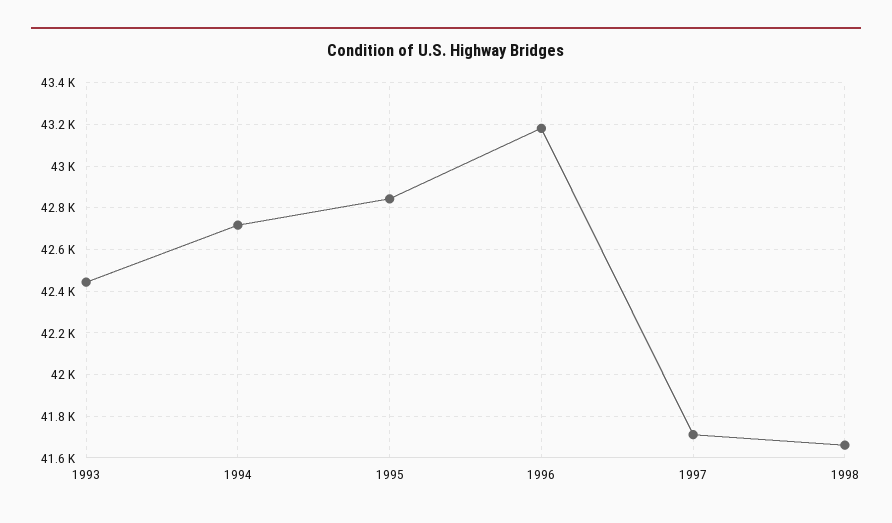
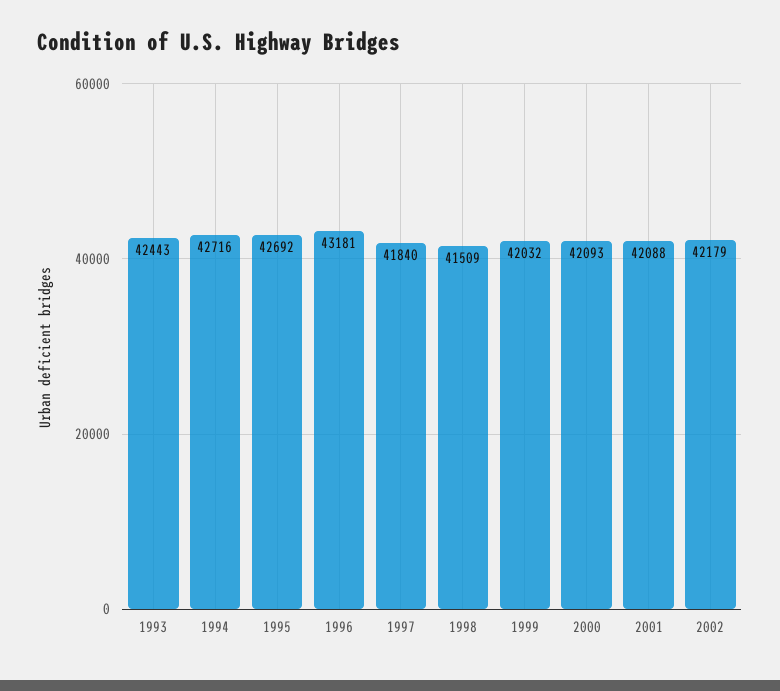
1995: 42850 -> 42692
1997: 41700 -> 41840
1998: 41650 -> 41509
1999: none -> 42032
2000: none -> 42093
2001: none -> 42088
2002: none -> 42179

